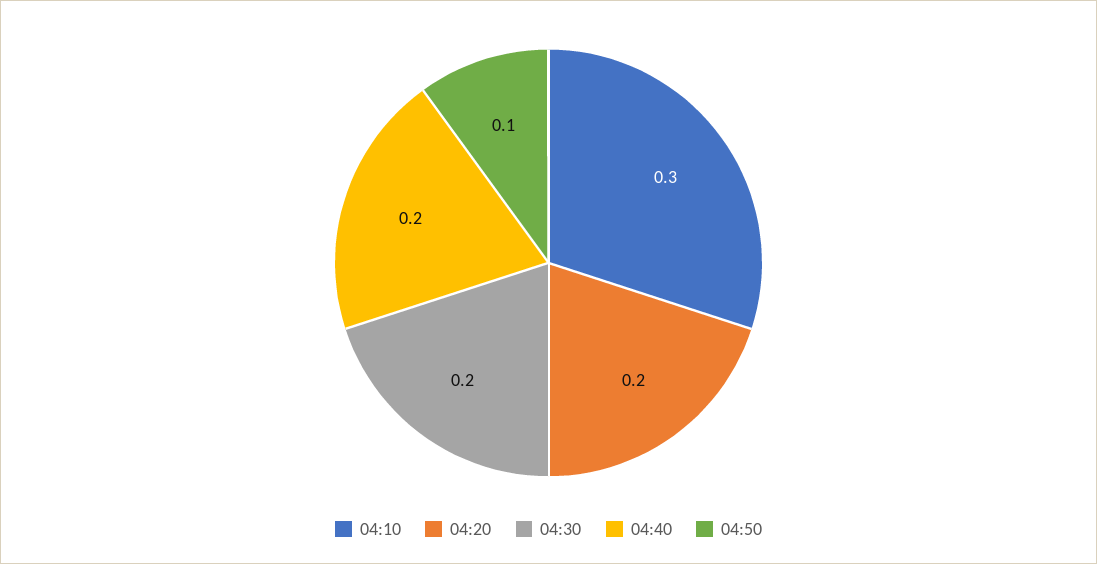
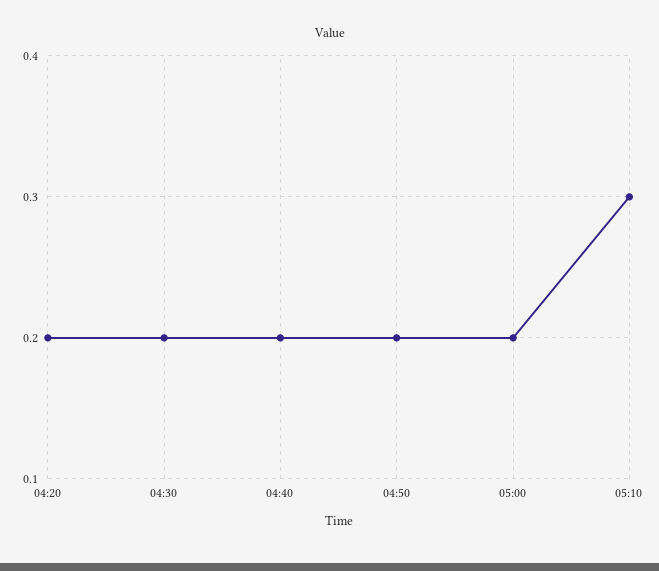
04:10: 0.3 -> none
04:50: 0.1 -> 0.2
05:00: none -> 0.2
05:10: none -> 0.3

